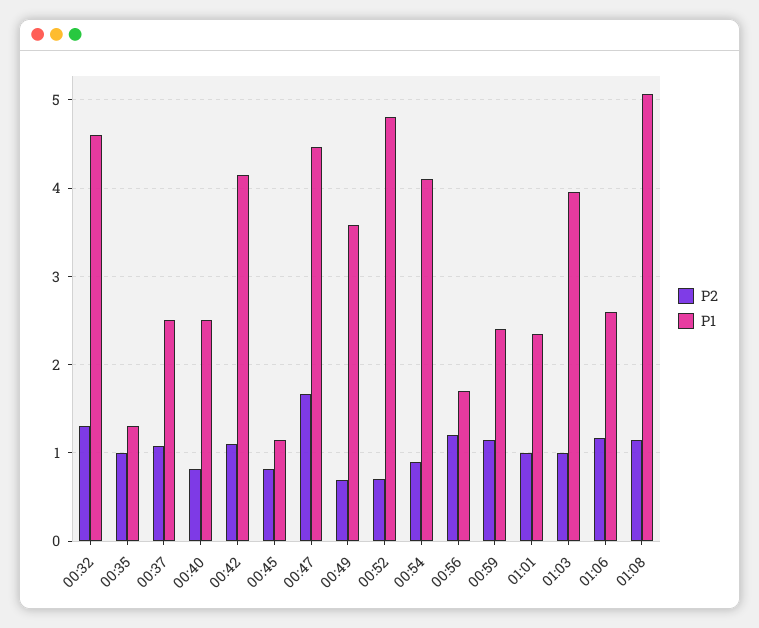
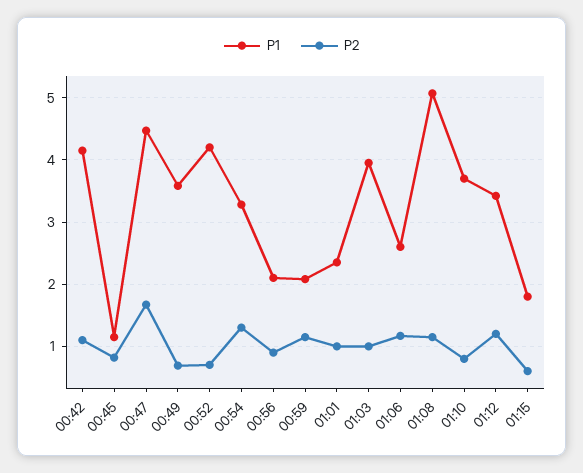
P2, 00:32: 1.3 -> none
P1, 00:32: 4.6 -> none
P2, 00:35: 1 -> none
P1, 00:35: 1.3 -> none
P2, 00:37: 1.1 -> none
P1, 00:37: 2.5 -> none
P2, 00:40: 0.8 -> none
P1, 00:40: 2.5 -> none
P1, 00:52: 4.8 -> 4.2
P2, 00:54: 0.9 -> 1.3
P1, 00:54: 4.1 -> 3.3
P2, 00:56: 1.2 -> 0.9
P1, 00:56: 1.7 -> 2.1
P1, 00:59: 2.4 -> 2.1
P1, 01:10: none -> 3.7
P2, 01:10: none -> 0.8
P1, 01:12: none -> 3.4
P2, 01:12: none -> 1.2
P1, 01:15: none -> 1.8
P2, 01:15: none -> 0.6

